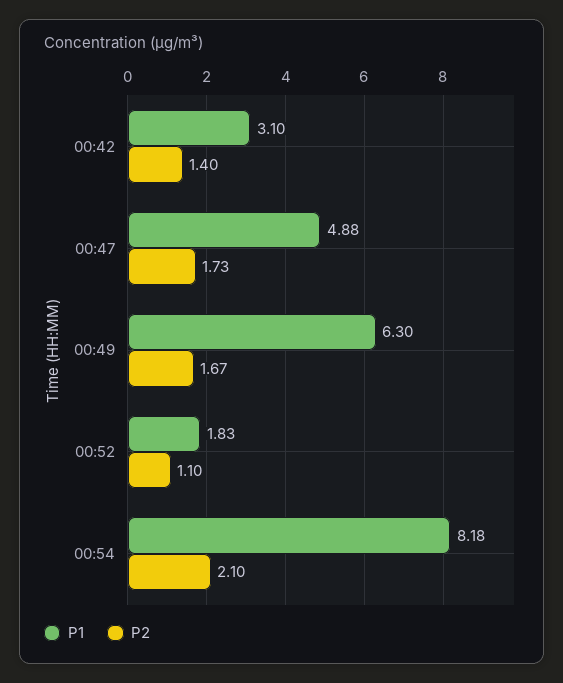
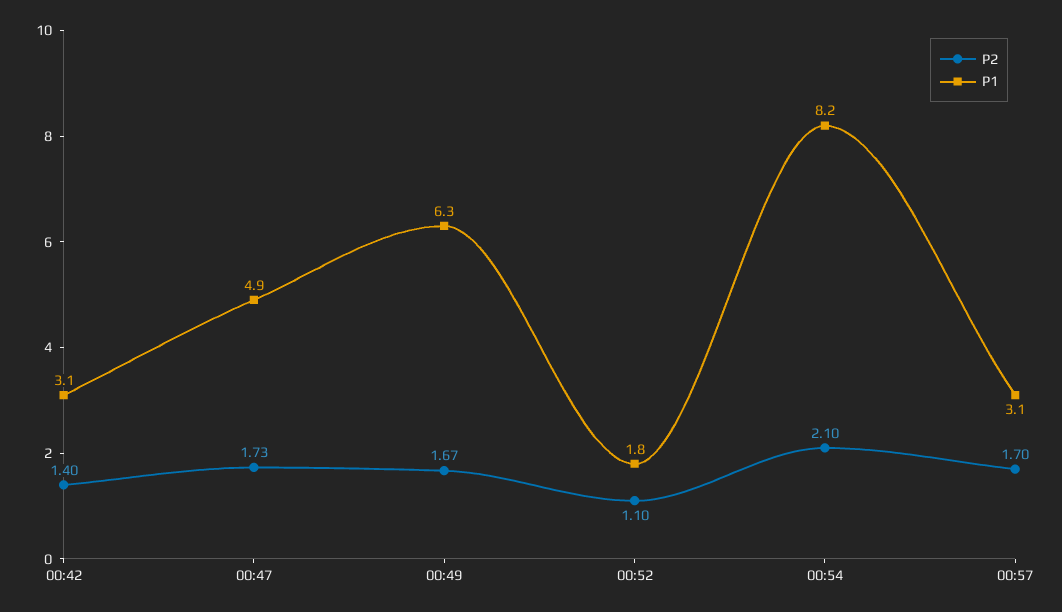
P2, 00:57: none -> 1.7
P1, 00:57: none -> 3.1

